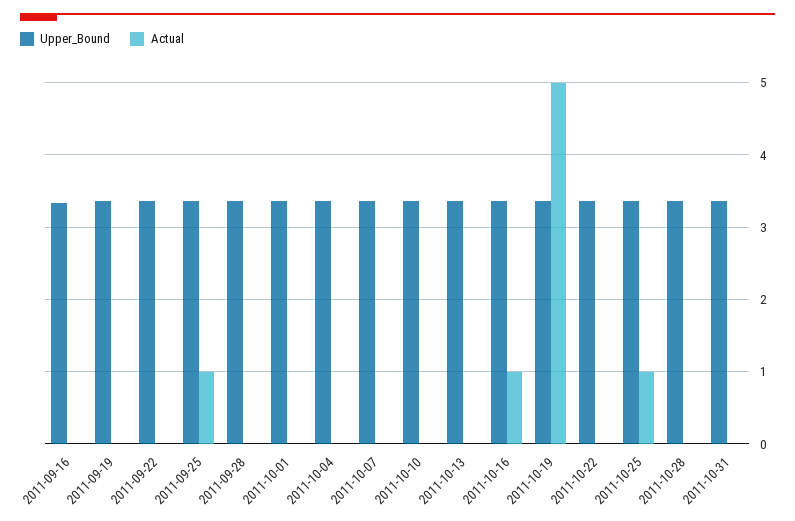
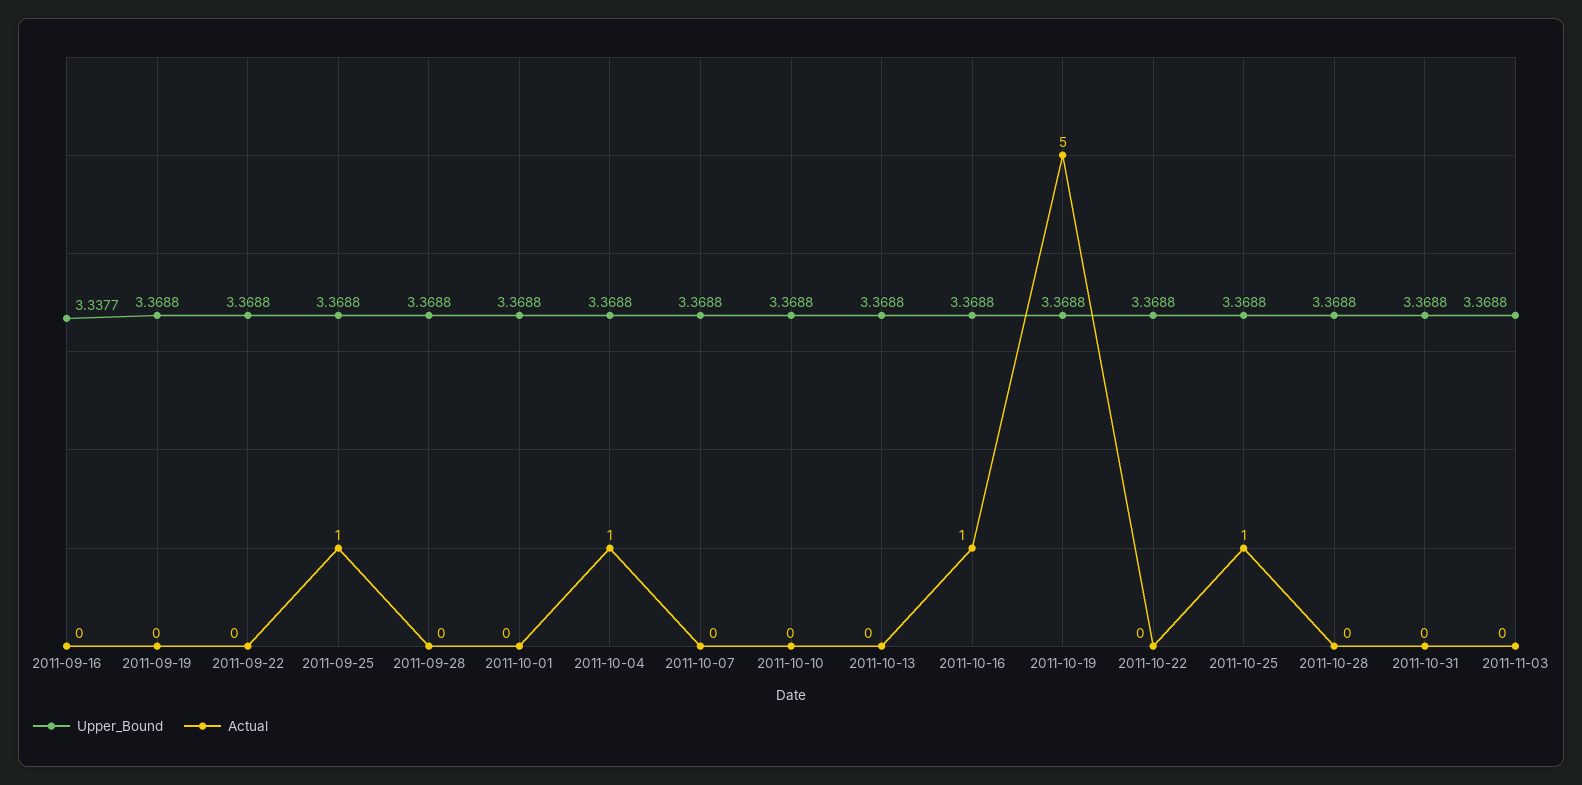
Actual, 2011-10-04: 0 -> 1
Upper_Bound, 2011-11-03: none -> 3.3688
Actual, 2011-11-03: none -> 0

